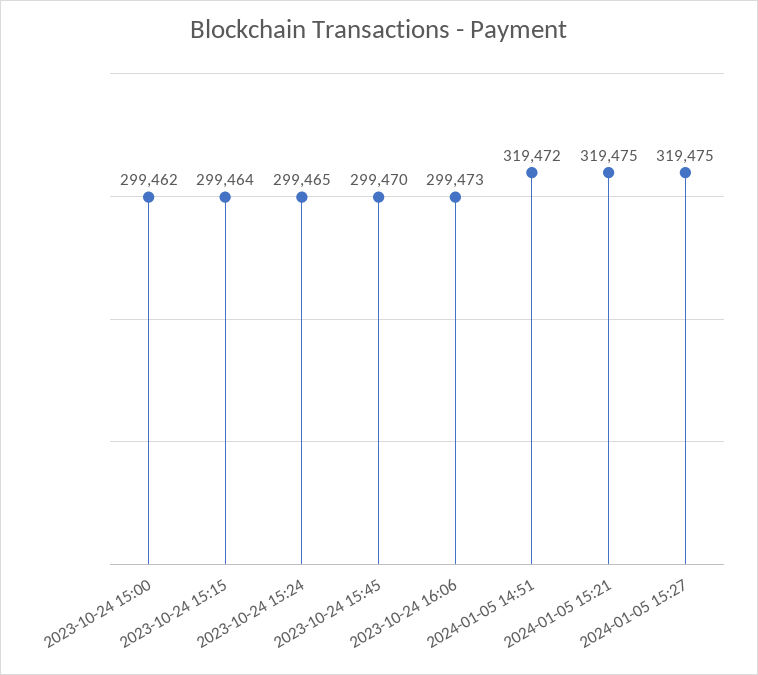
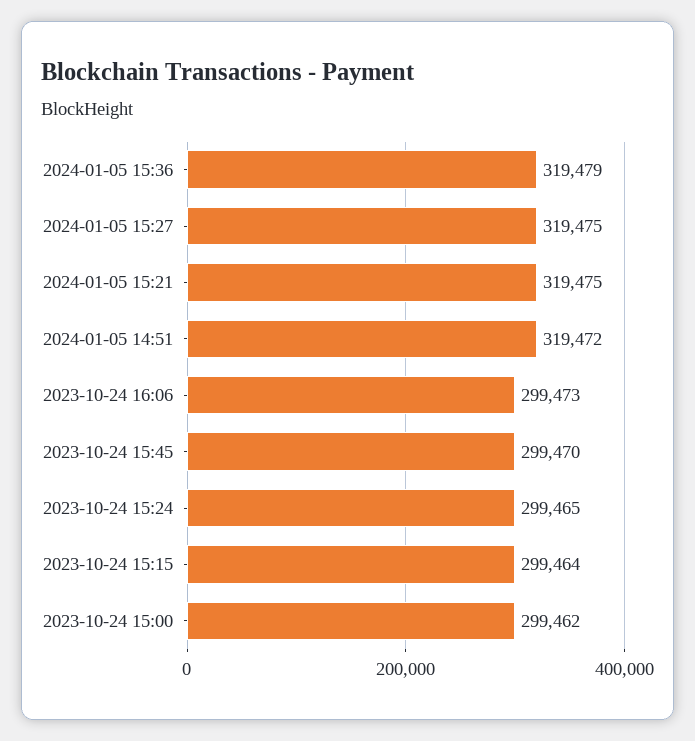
2024-01-05 15:36: none -> 319479

